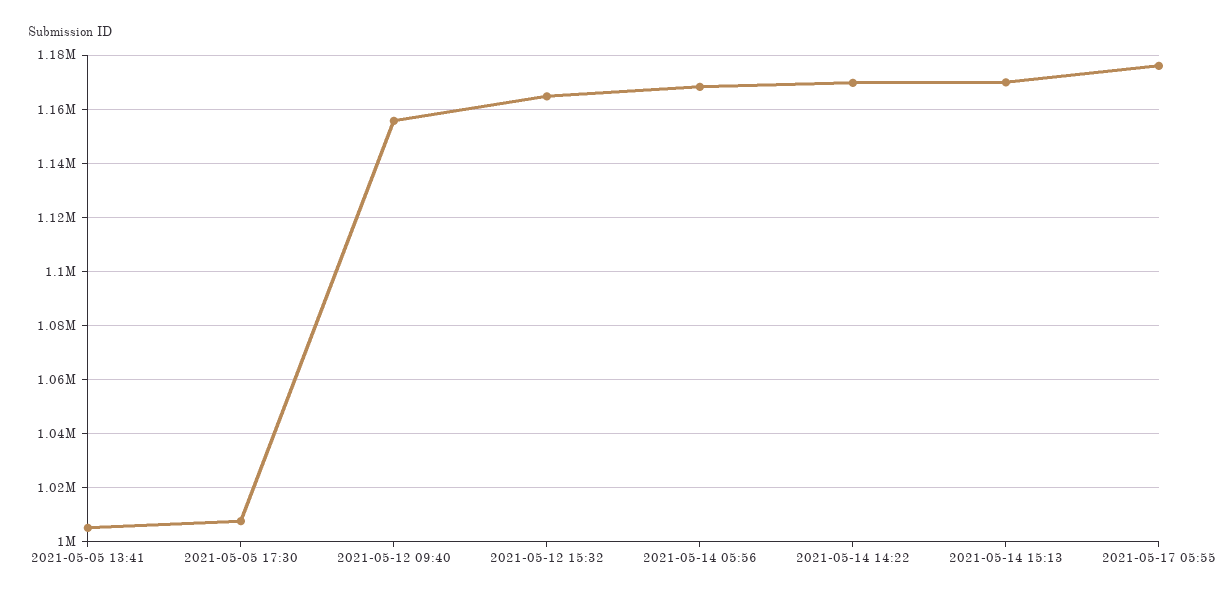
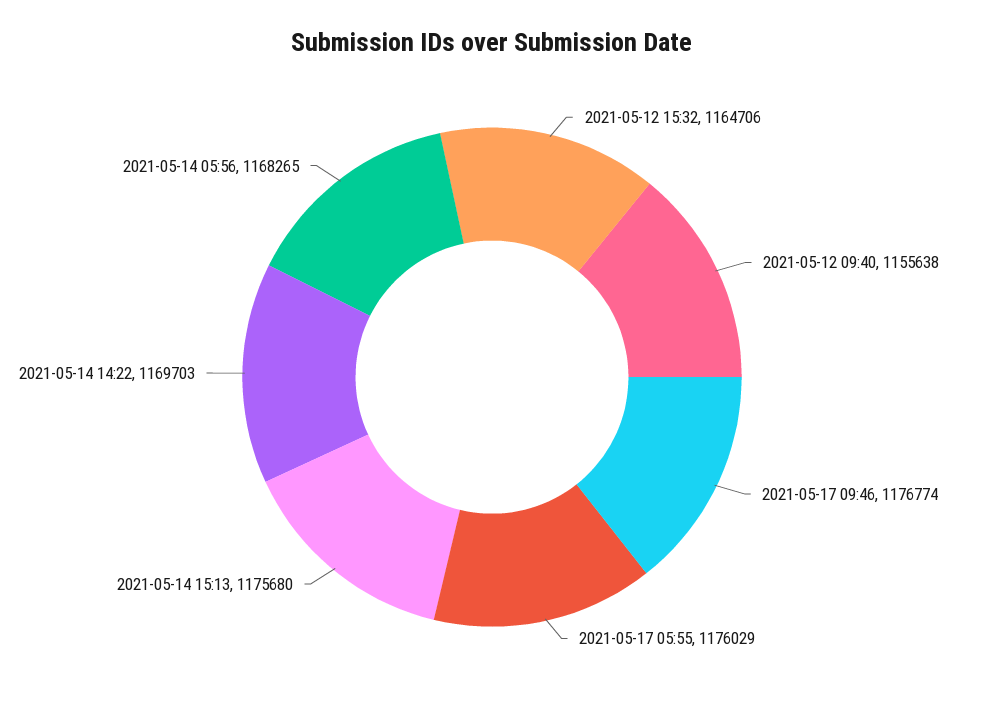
2021-05-05 13:41: 1005000 -> none
2021-05-05 17:30: 1007500 -> none
2021-05-14 15:13: 1170000 -> 1175680
2021-05-17 09:46: none -> 1176774

